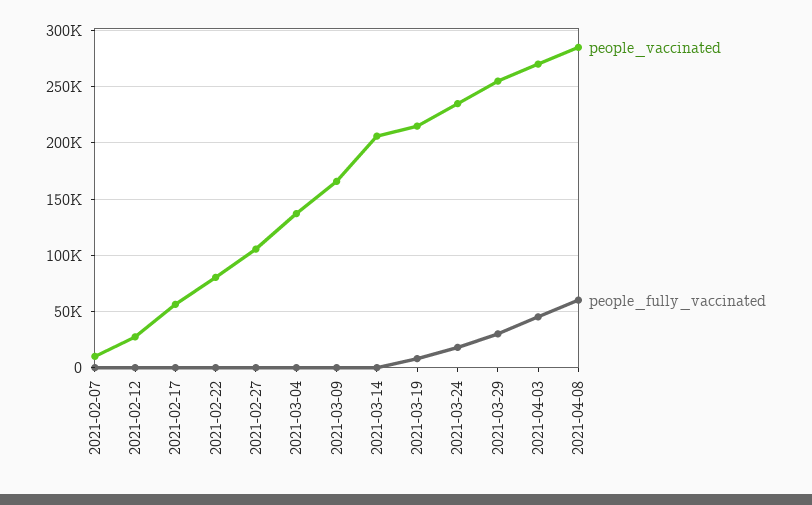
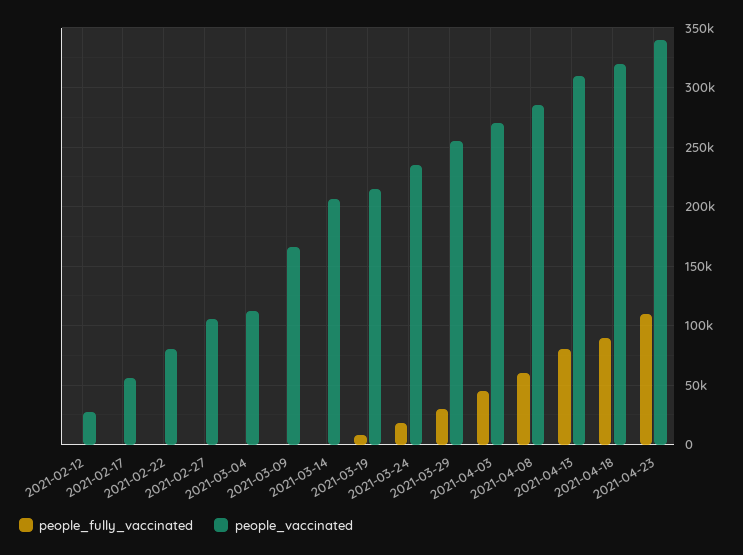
people_vaccinated, 2021-02-07: 10000 -> none
people_fully_vaccinated, 2021-02-07: 0 -> none
people_vaccinated, 2021-03-04: 140000 -> 110000
people_fully_vaccinated, 2021-04-13: none -> 80000
people_vaccinated, 2021-04-13: none -> 310000
people_fully_vaccinated, 2021-04-18: none -> 90000
people_vaccinated, 2021-04-18: none -> 320000
people_fully_vaccinated, 2021-04-23: none -> 110000
people_vaccinated, 2021-04-23: none -> 340000

